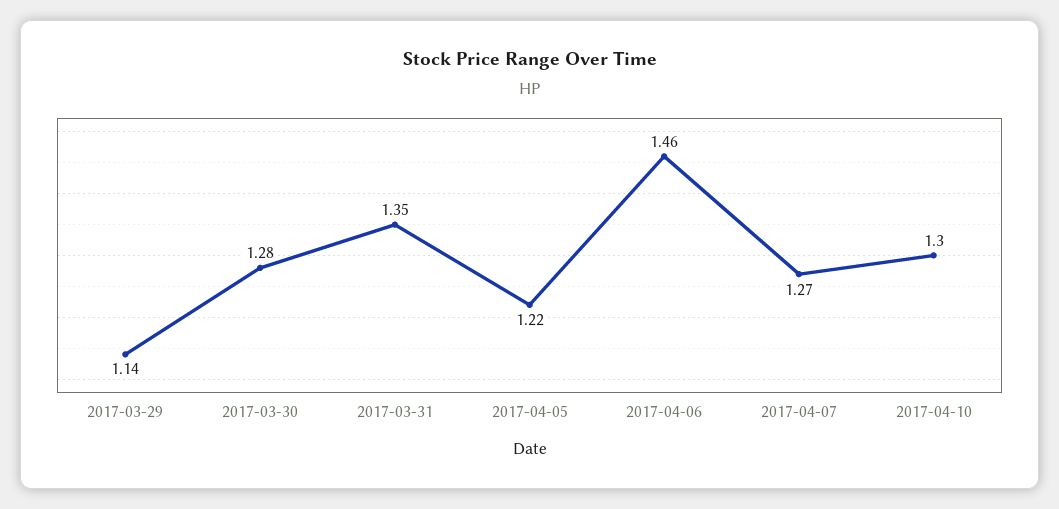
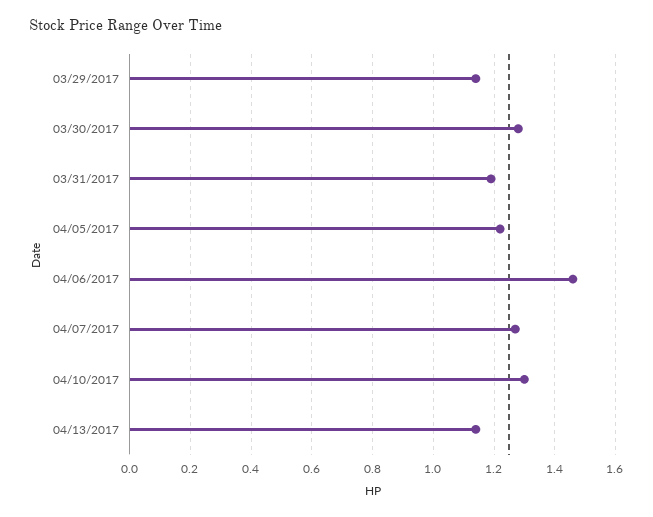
2017-03-31: 1.35 -> 1.2
04/13/2017: none -> 1.15

